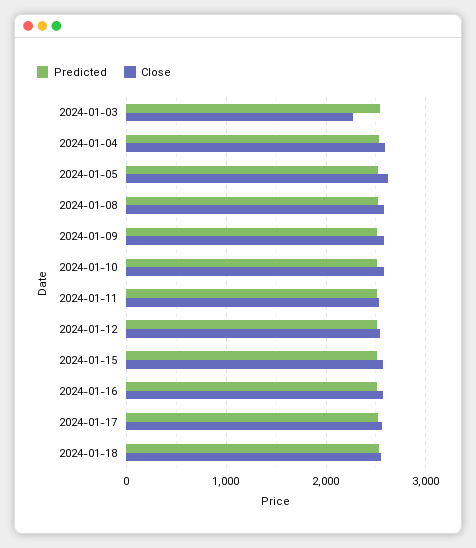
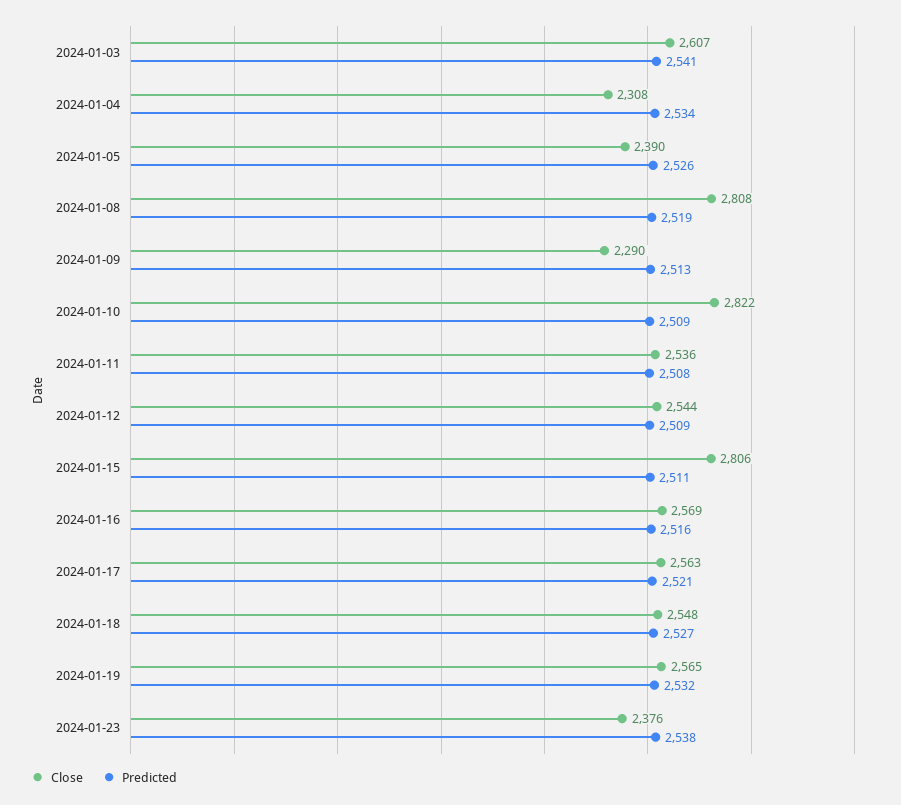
Close, 2024-01-03: 2300 -> 2607
Close, 2024-01-04: 2600 -> 2308
Close, 2024-01-05: 2600 -> 2390
Close, 2024-01-08: 2600 -> 2808
Close, 2024-01-09: 2600 -> 2290
Close, 2024-01-10: 2600 -> 2822
Close, 2024-01-15: 2600 -> 2806
Close, 2024-01-19: none -> 2565
Predicted, 2024-01-19: none -> 2532
Close, 2024-01-23: none -> 2376
Predicted, 2024-01-23: none -> 2538

